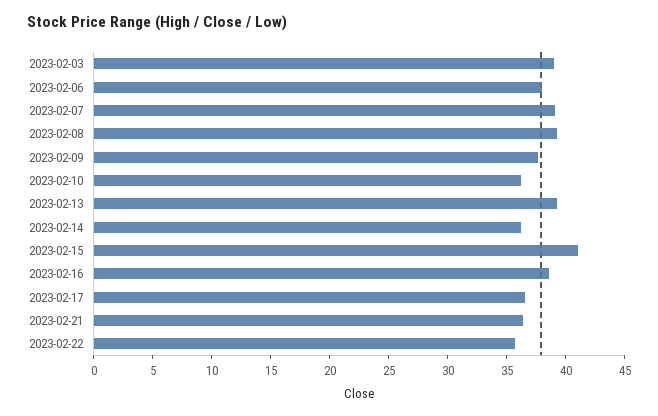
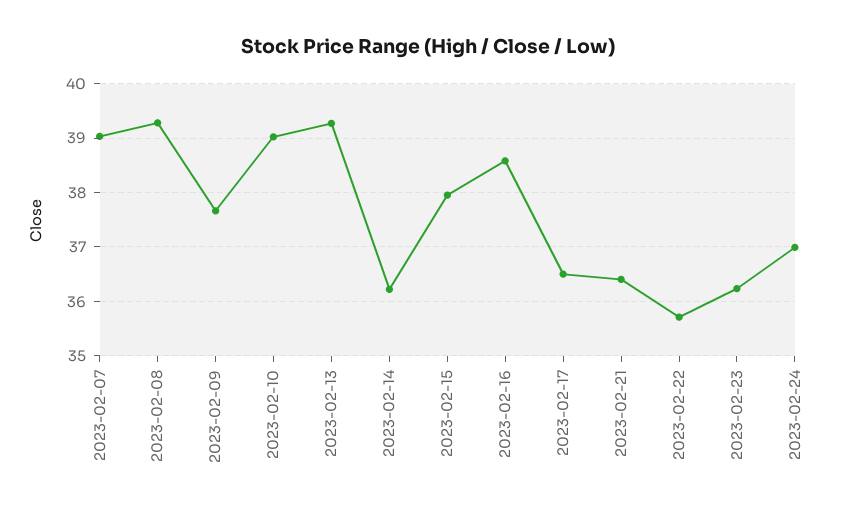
2023-02-03: 39 -> none
2023-02-06: 38 -> none
2023-02-10: 36 -> 39
2023-02-15: 41 -> 38
2023-02-23: none -> 36.2
2023-02-24: none -> 37

